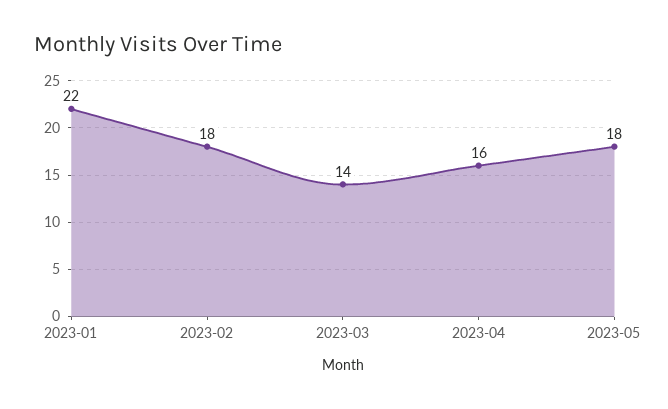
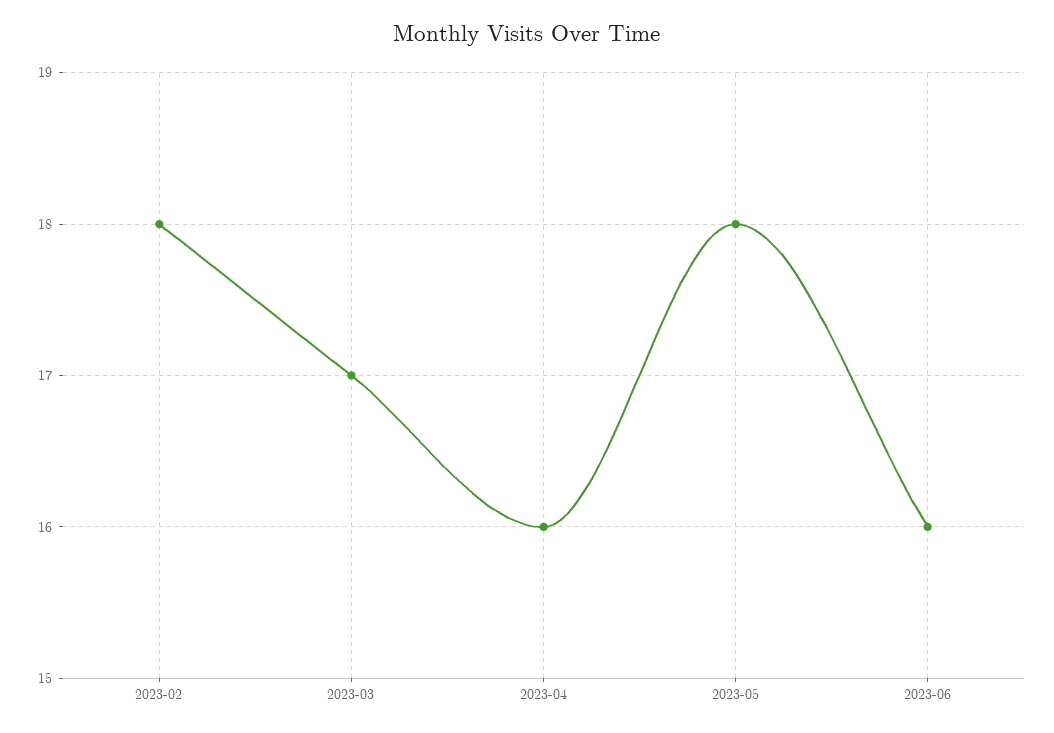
2023-01: 22 -> none
2023-03: 14 -> 17
2023-06: none -> 16

